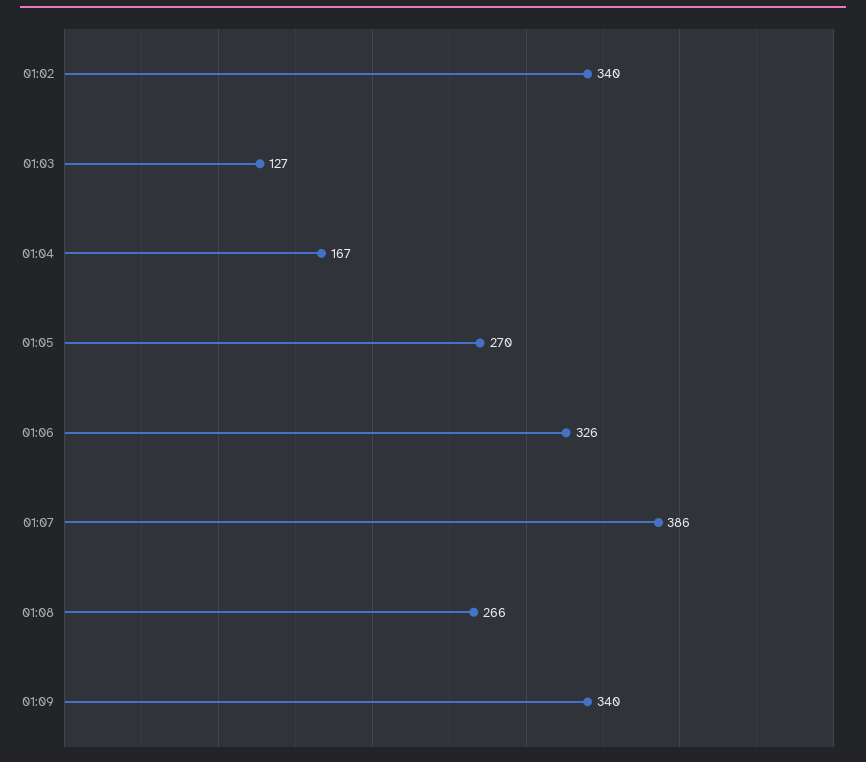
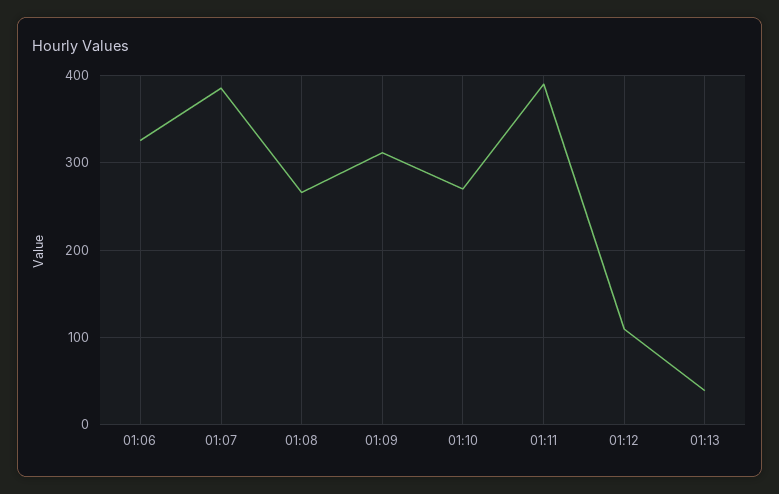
01:02: 340 -> none
01:03: 127 -> none
01:04: 167 -> none
01:05: 270 -> none
01:09: 340 -> 310
01:10: none -> 270
01:11: none -> 390
01:12: none -> 110
01:13: none -> 40

